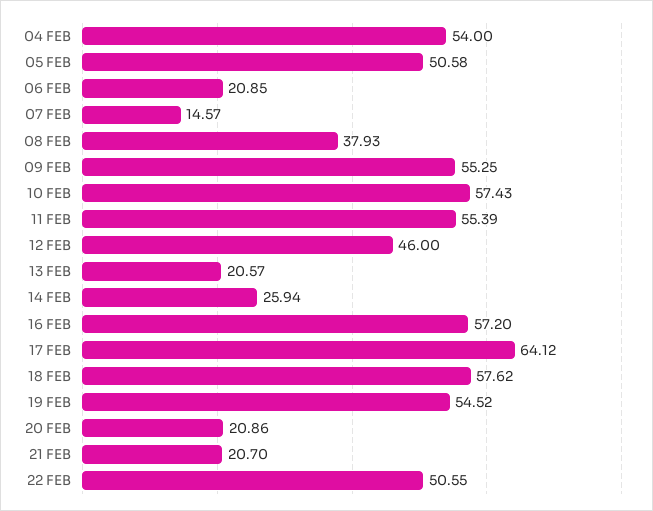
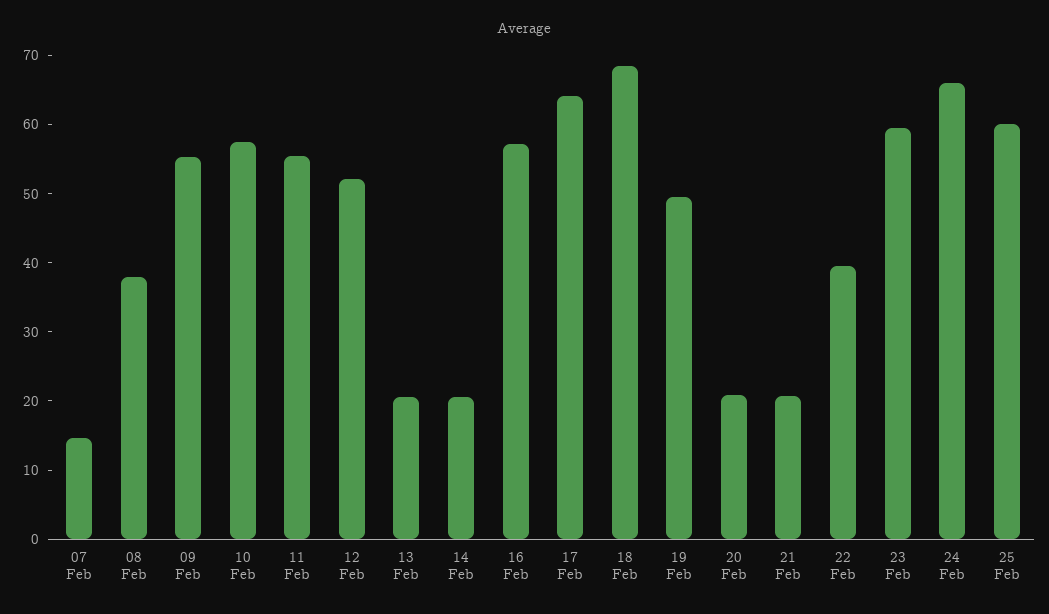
04 FEB: 54 -> none
05 FEB: 50.58 -> none
06 FEB: 20.85 -> none
12 FEB: 46 -> 52
14 FEB: 25.94 -> 20
18 FEB: 57.62 -> 68
19 FEB: 54.52 -> 50
22 FEB: 50.55 -> 40
23 Feb: none -> 60
24 Feb: none -> 66
25 Feb: none -> 60

